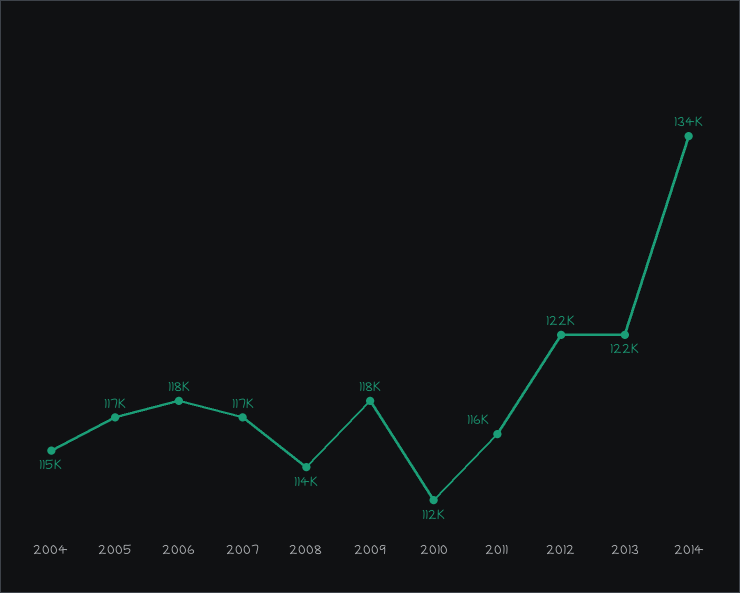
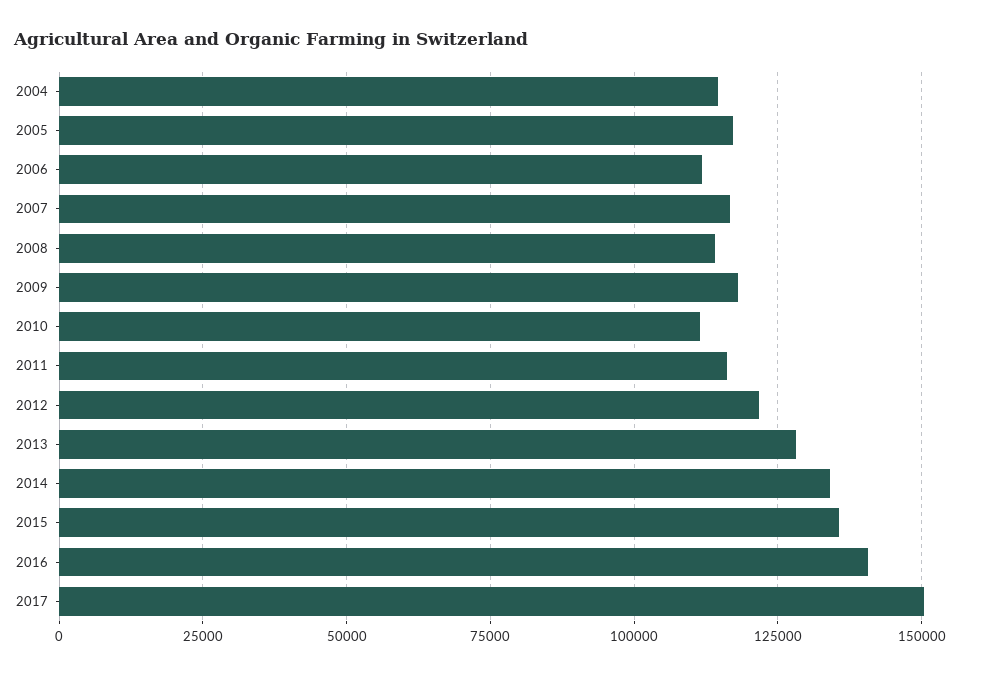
2006: 118000 -> 112500
2013: 122000 -> 127500
2015: none -> 135000
2016: none -> 140000
2017: none -> 150000

